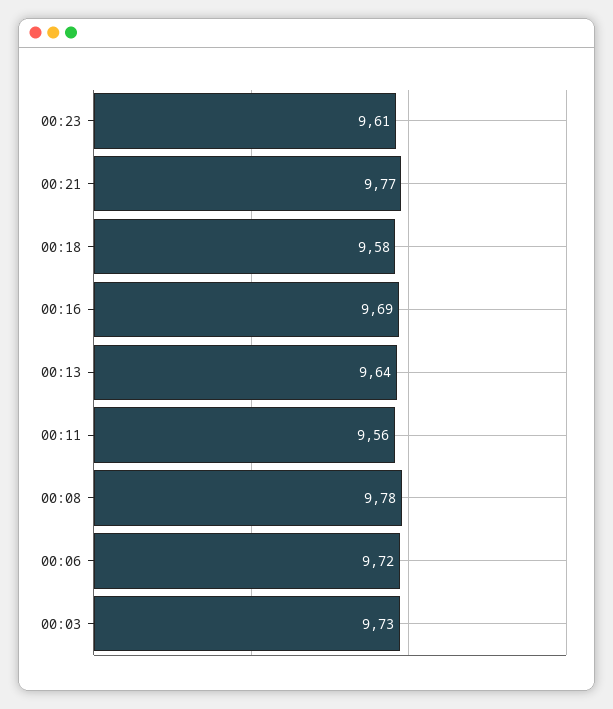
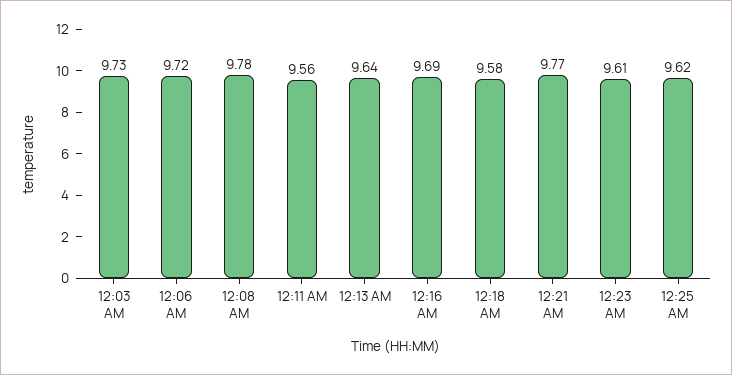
12:25 AM: none -> 9.62

